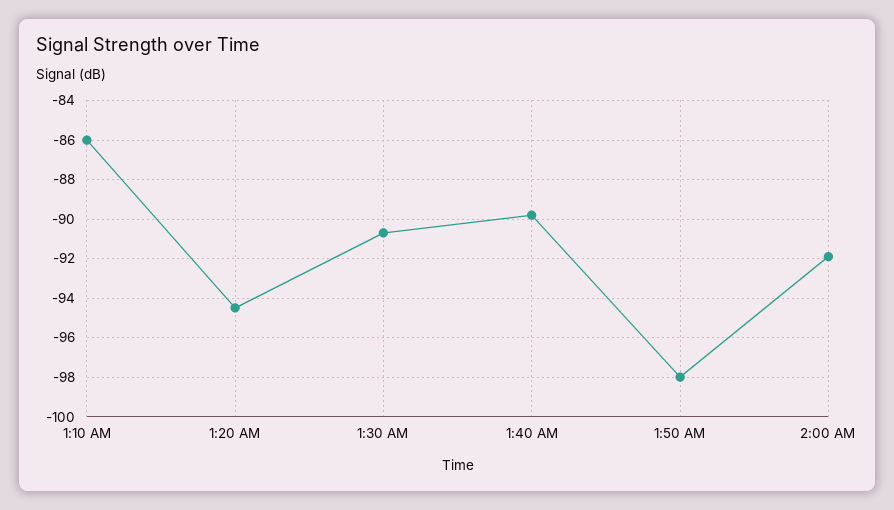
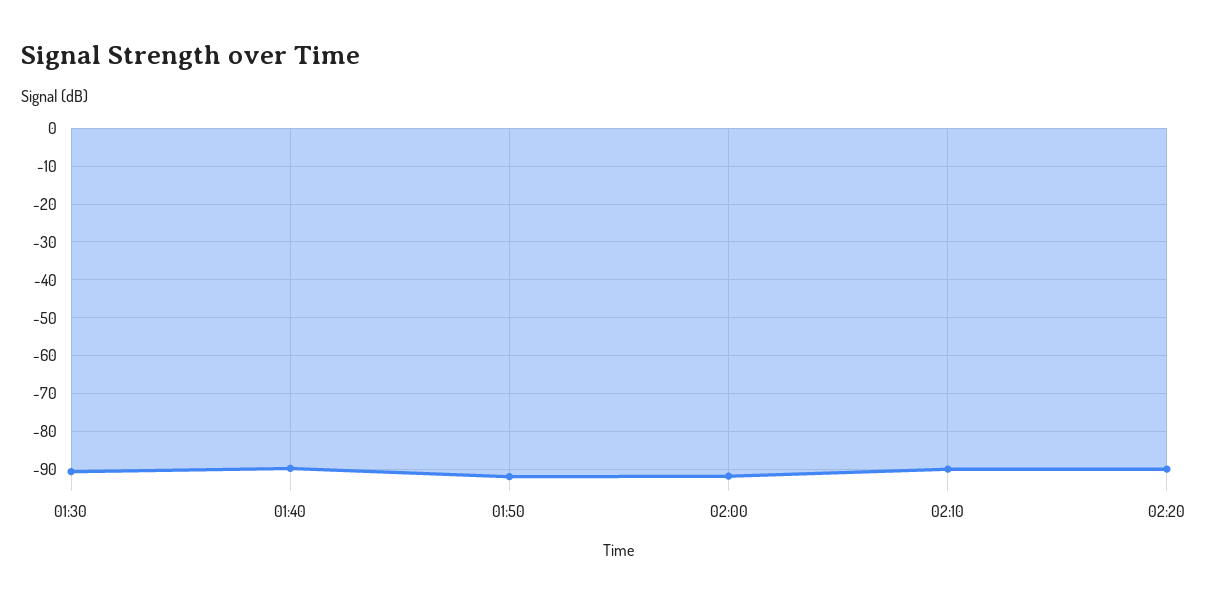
1:10 AM: -86 -> none
1:20 AM: -94.5 -> none
1:50 AM: -98 -> -92
02:10: none -> -90
02:20: none -> -90

